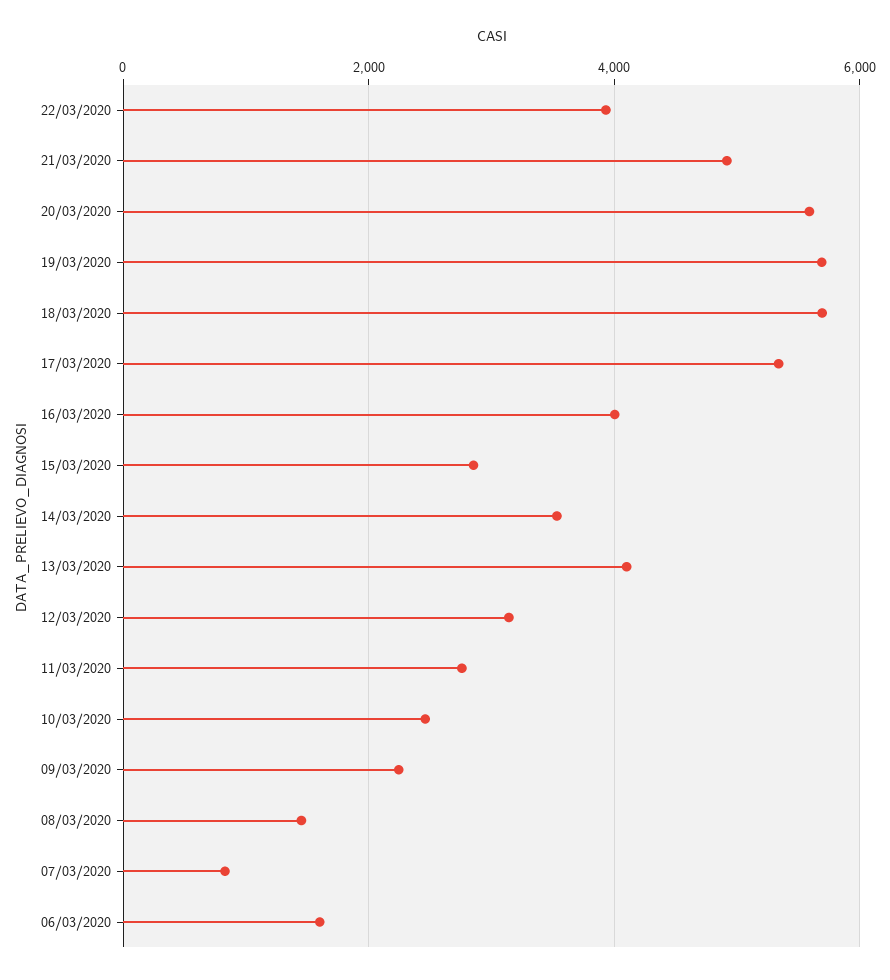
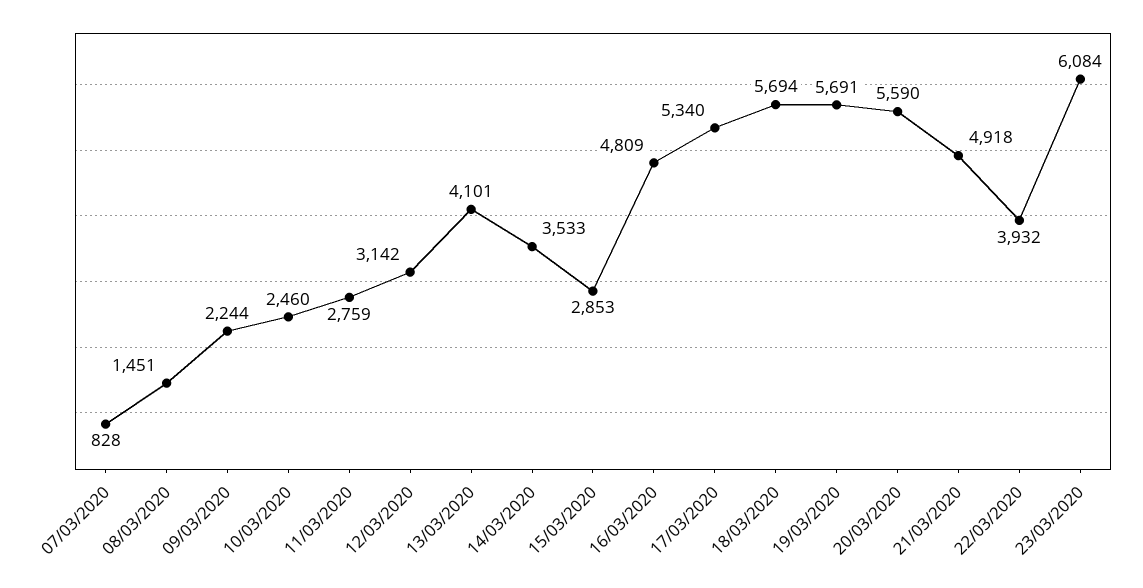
16/03/2020: 4000 -> 4809
06/03/2020: 1600 -> none
23/03/2020: none -> 6084

